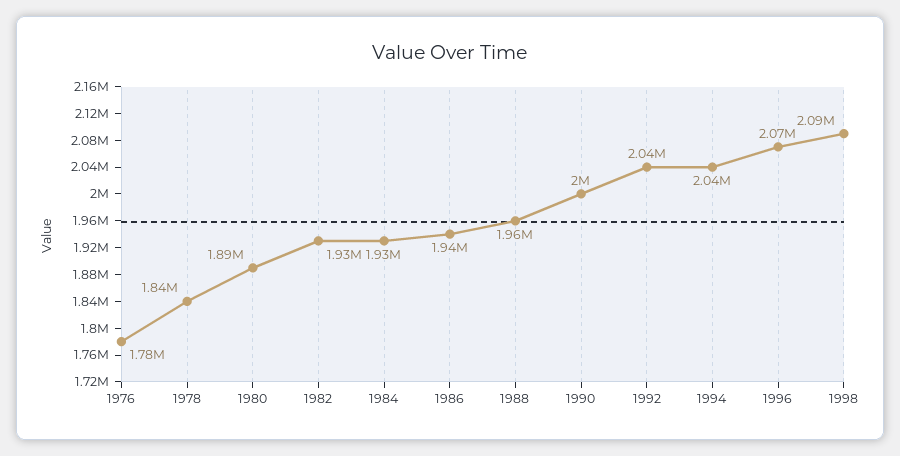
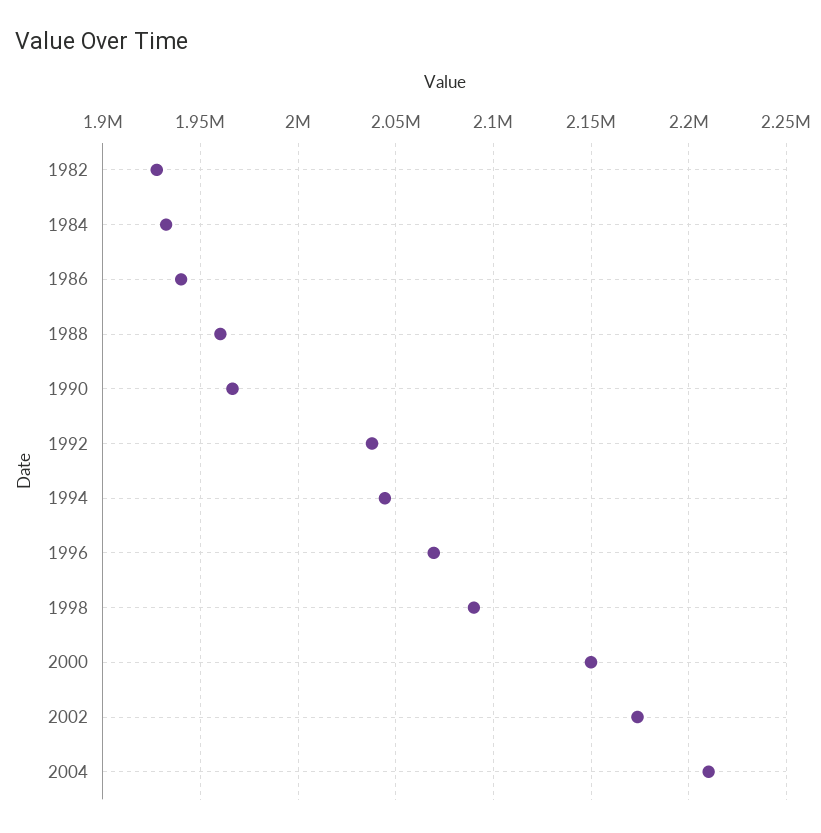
1976: 1780000 -> none
1978: 1840000 -> none
1980: 1890000 -> none
1990: 2000000 -> 1965000
2000: none -> 2150000
2002: none -> 2175000
2004: none -> 2210000

